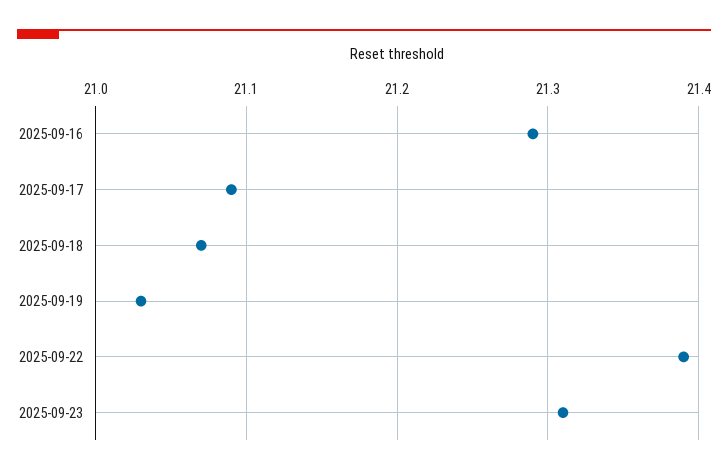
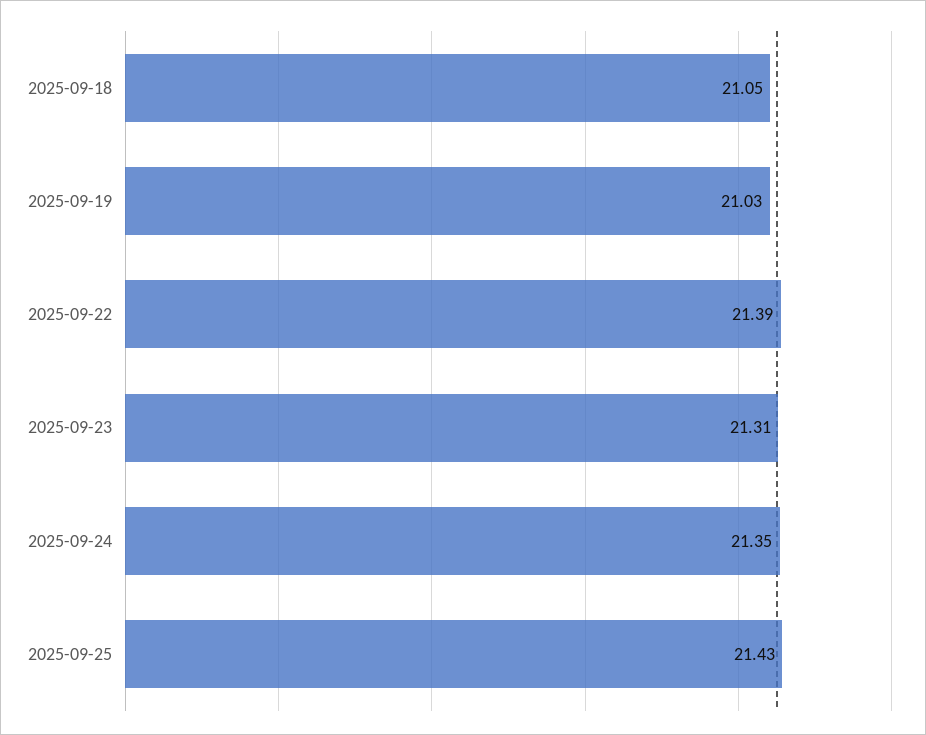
2025-09-16: 21.29 -> none
2025-09-17: 21.09 -> none
2025-09-18: 21.07 -> 21.05
2025-09-24: none -> 21.35
2025-09-25: none -> 21.43

